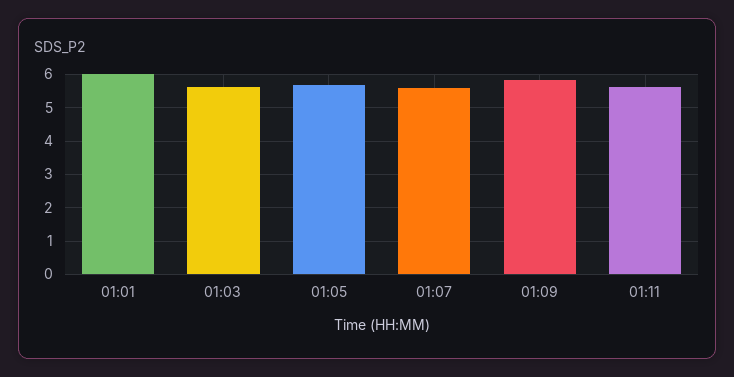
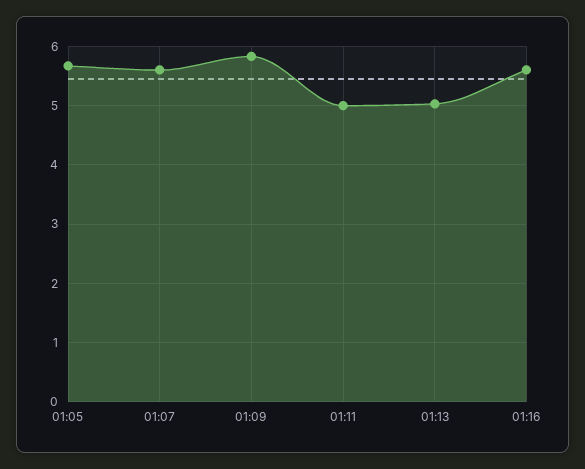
01:01: 6 -> none
01:03: 5.6 -> none
01:11: 5.6 -> 5
01:13: none -> 5
01:16: none -> 5.6

